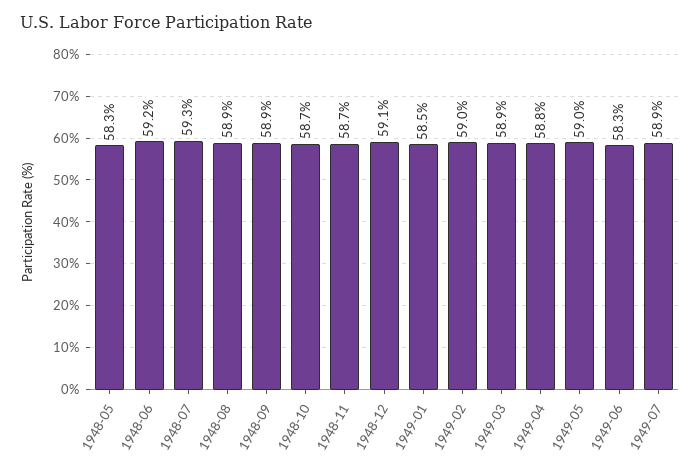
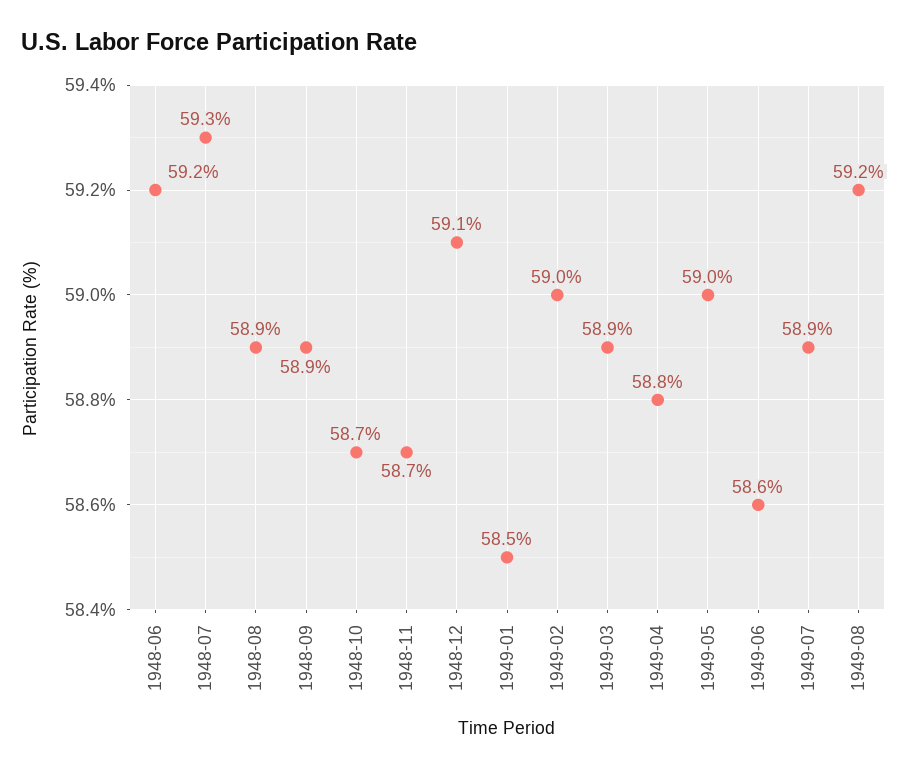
1948-05: 58.3 -> none
1949-06: 58.3 -> 58.6
1949-08: none -> 59.2

